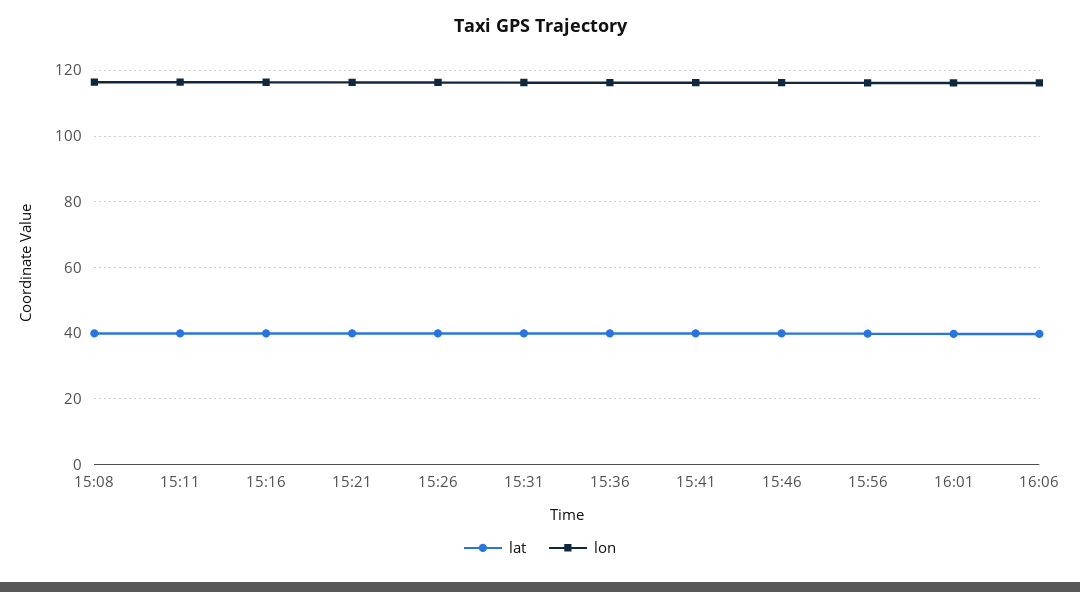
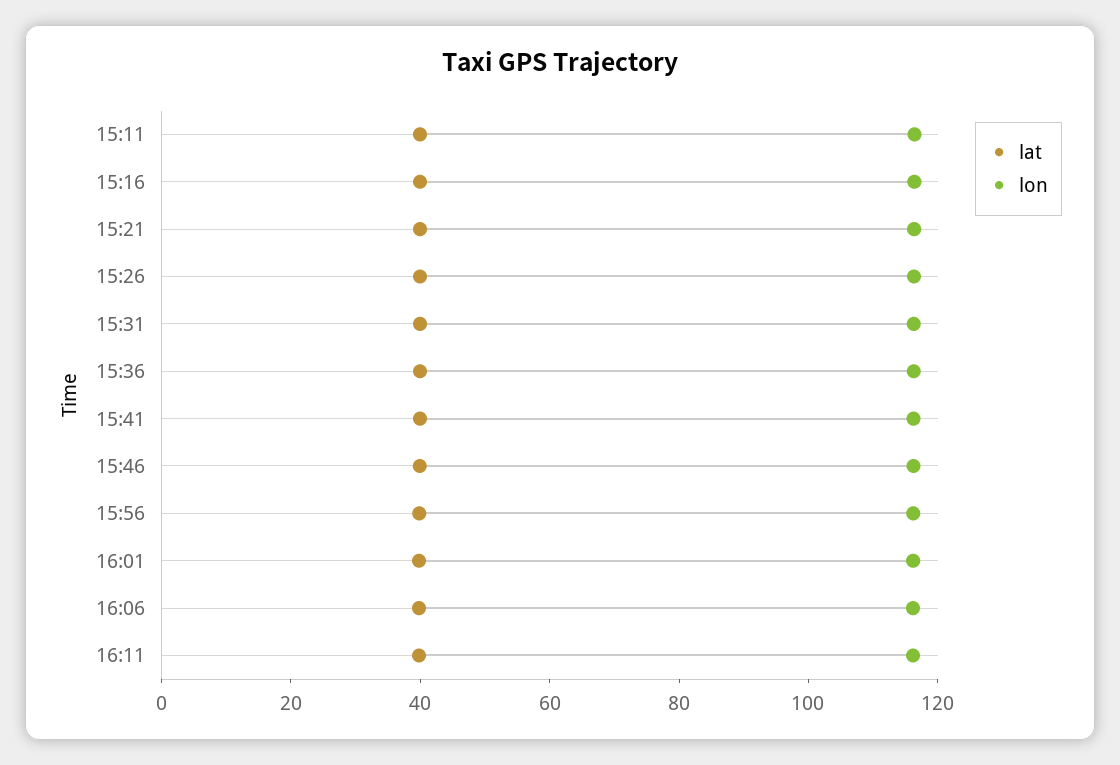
lat, 15:08: 40 -> none
lon, 15:08: 116 -> none
lat, 16:11: none -> 40
lon, 16:11: none -> 115

